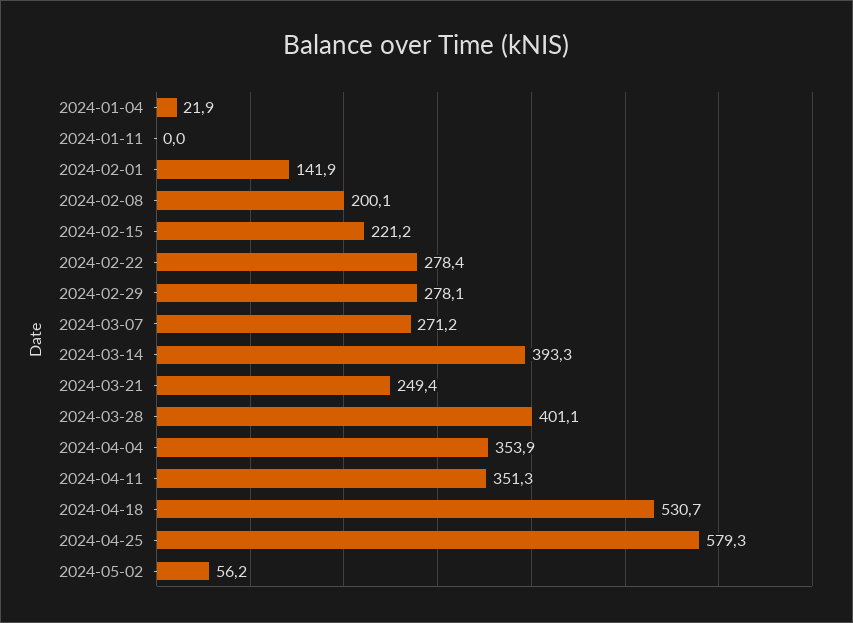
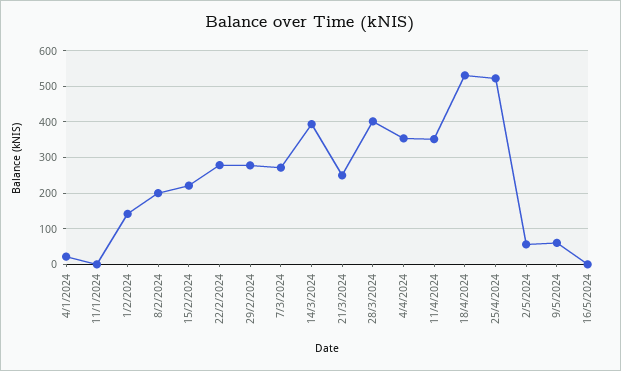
2024-04-25: 579.3 -> 520
9/5/2024: none -> 60
16/5/2024: none -> 0

